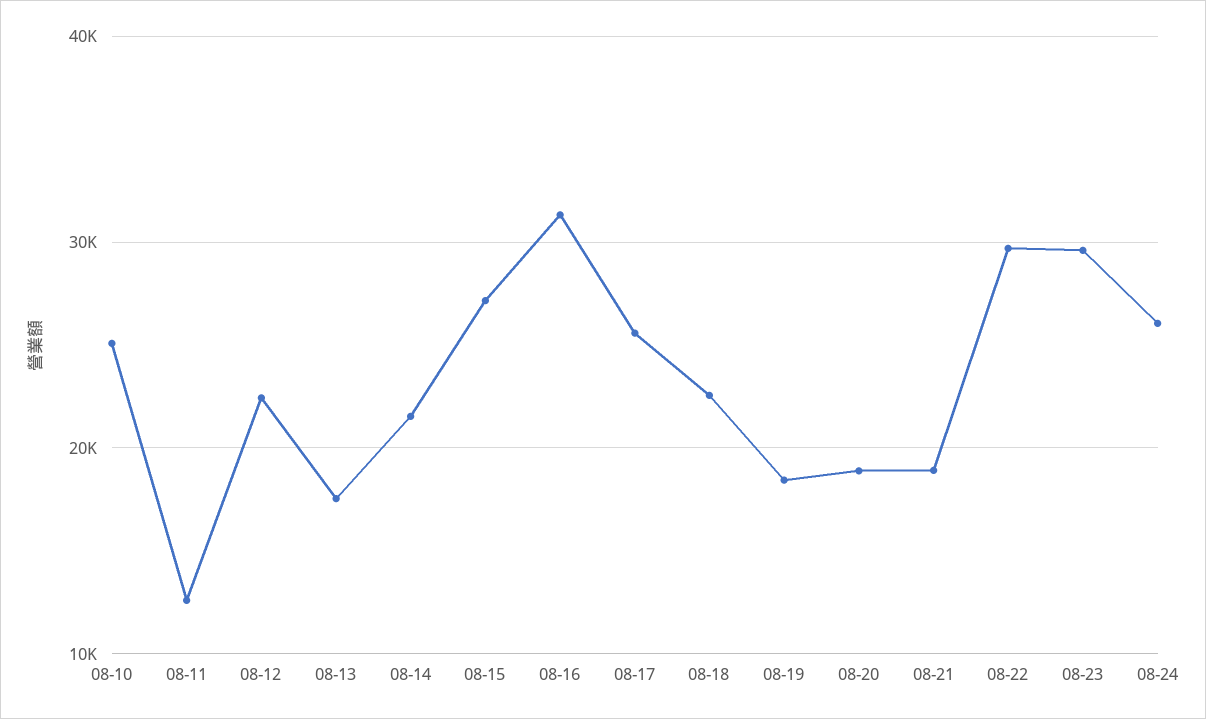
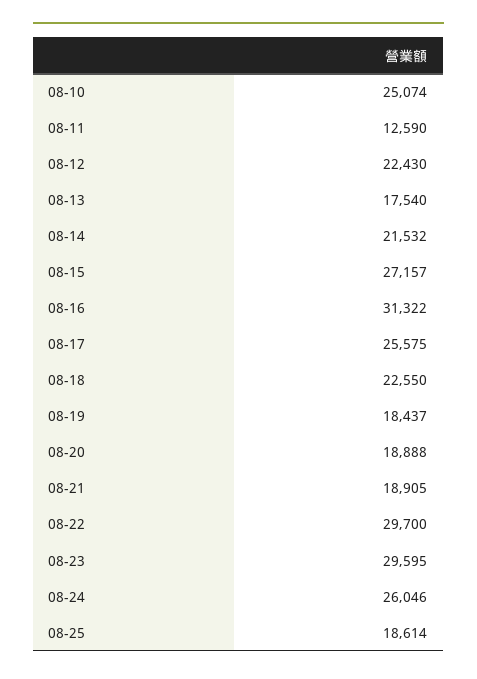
08-25: none -> 18614

